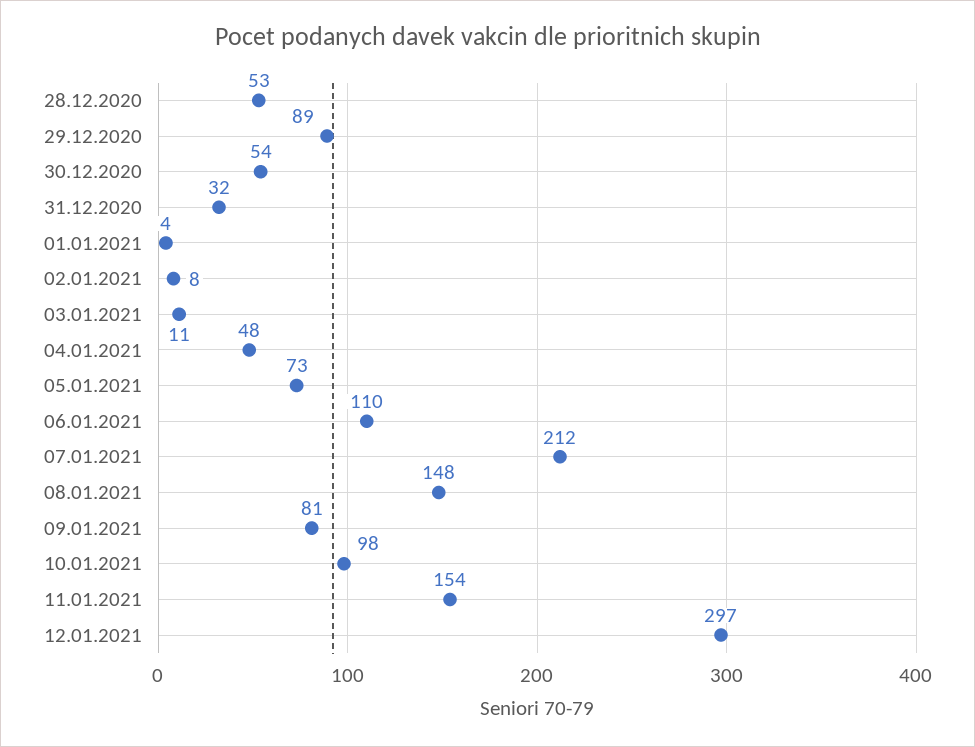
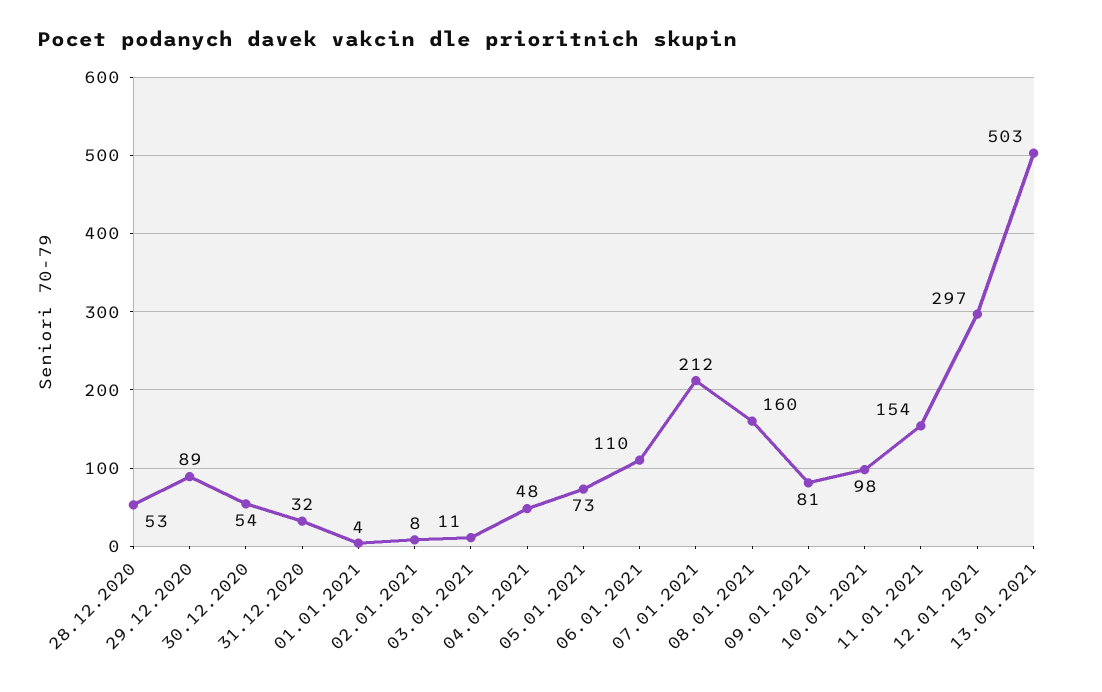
08.01.2021: 148 -> 160
13.01.2021: none -> 503

